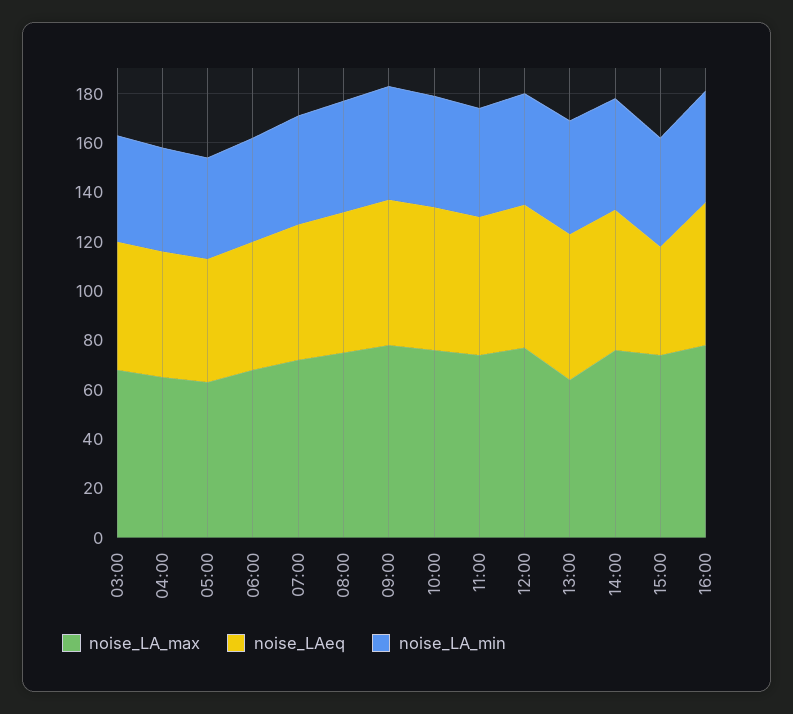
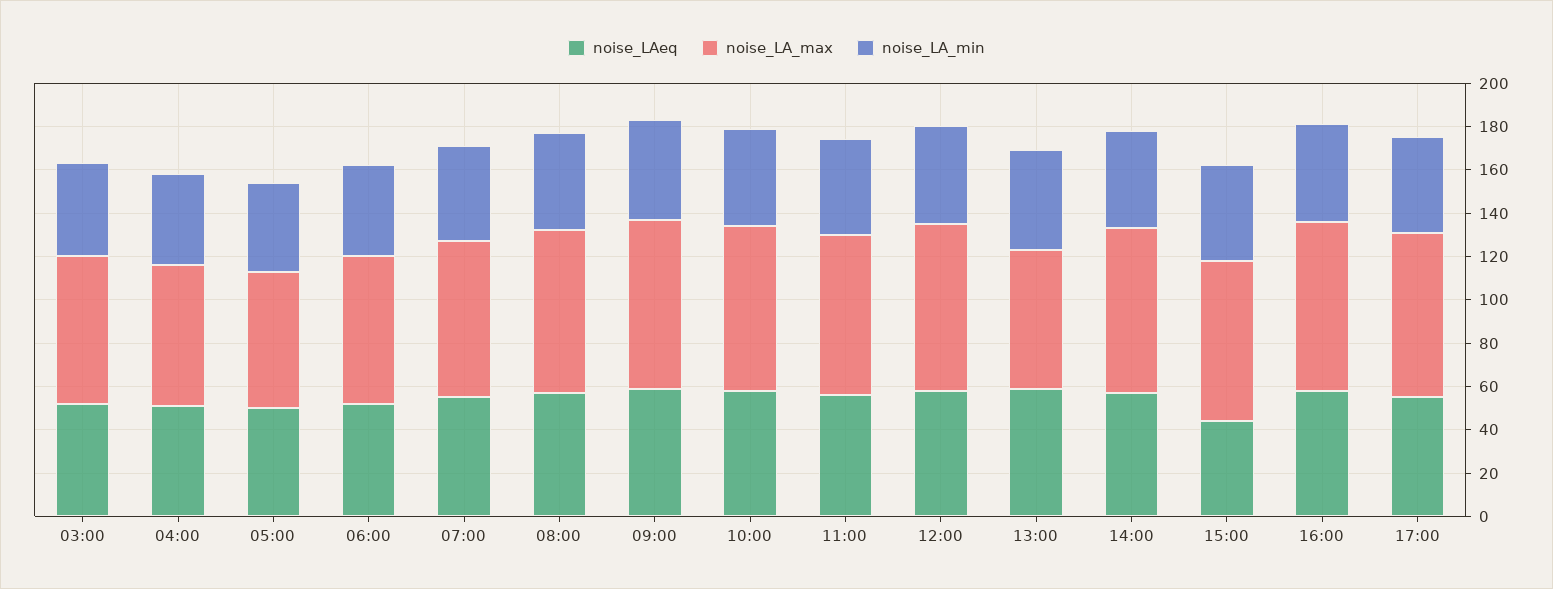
noise_LAeq, 17:00: none -> 55
noise_LA_max, 17:00: none -> 75
noise_LA_min, 17:00: none -> 45

